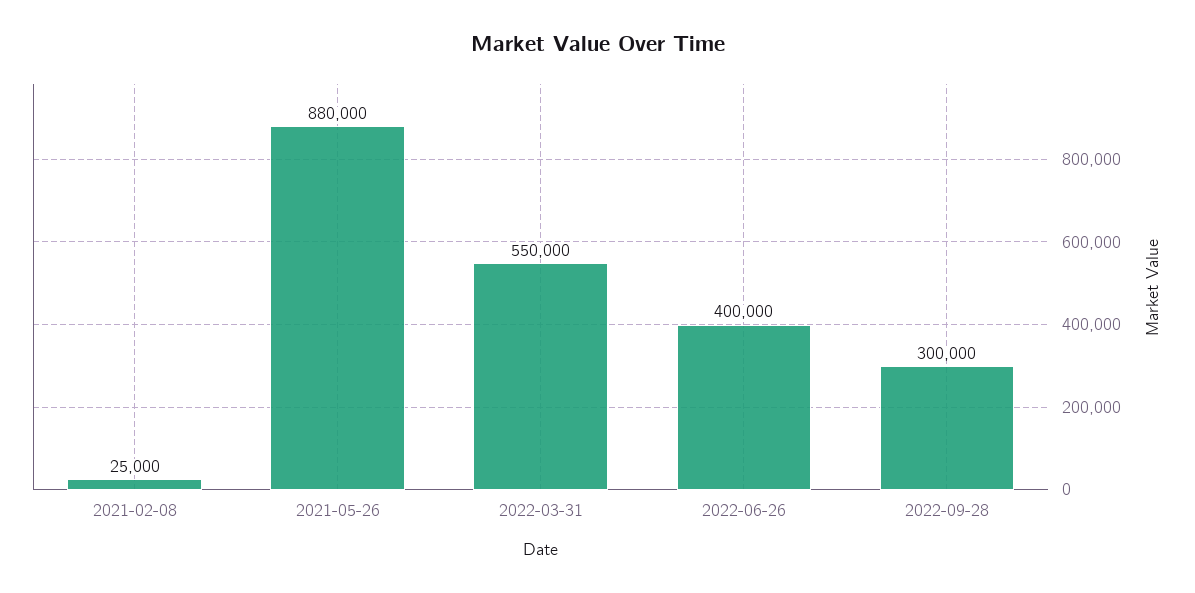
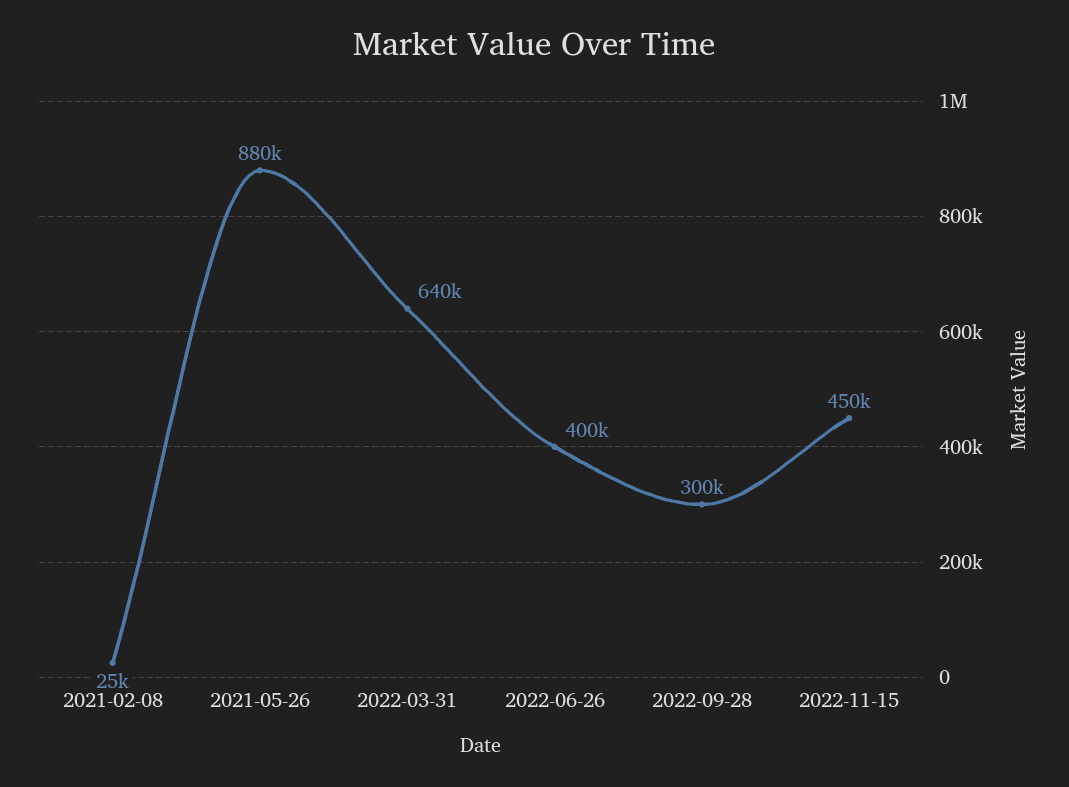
2022-03-31: 550000 -> 640000
2022-11-15: none -> 450000

